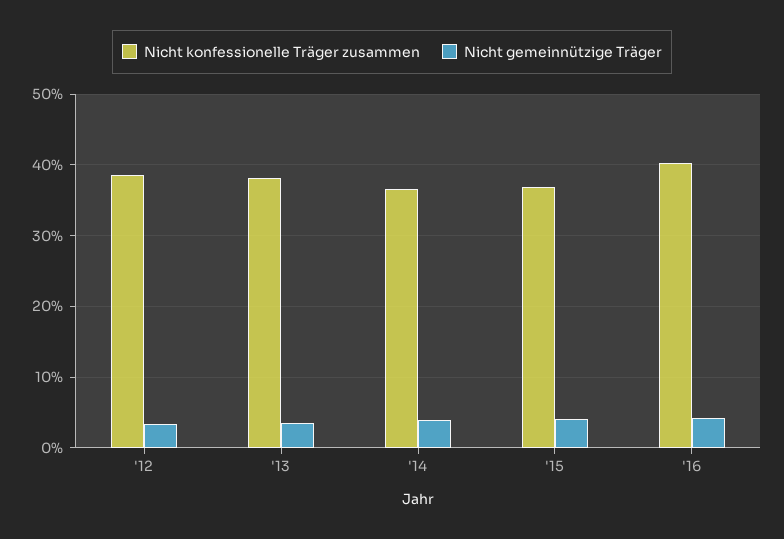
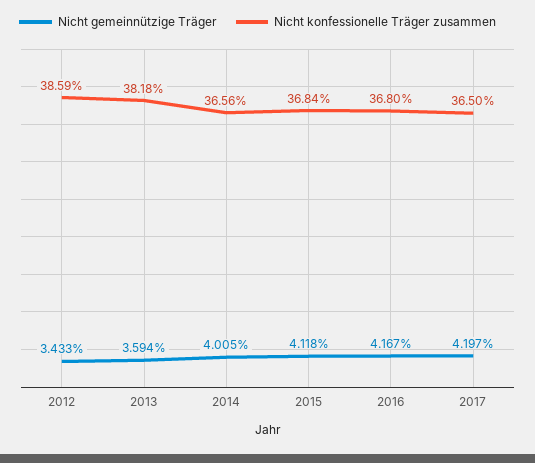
Nicht konfessionelle Träger zusammen, '16: 40 -> 36.8
Nicht gemeinnützige Träger, 2017: none -> 4.197
Nicht konfessionelle Träger zusammen, 2017: none -> 36.5

